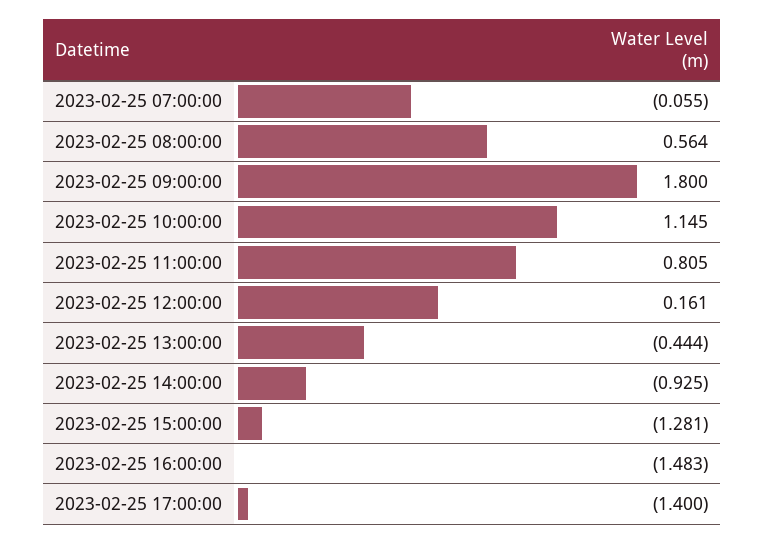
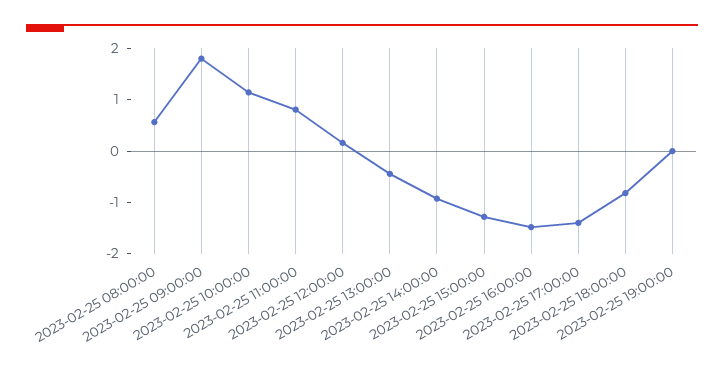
2023-02-25 07:00:00: -0.055 -> none
2023-02-25 18:00:00: none -> -0.8
2023-02-25 19:00:00: none -> 0

